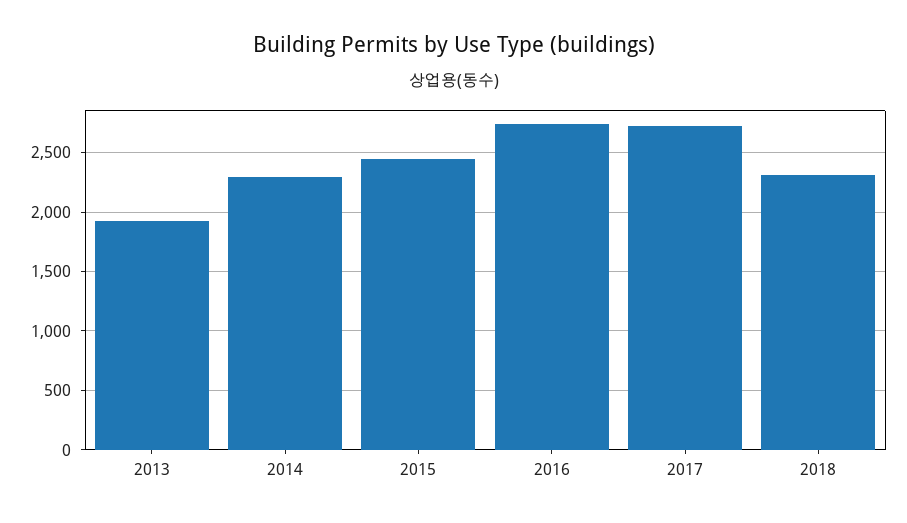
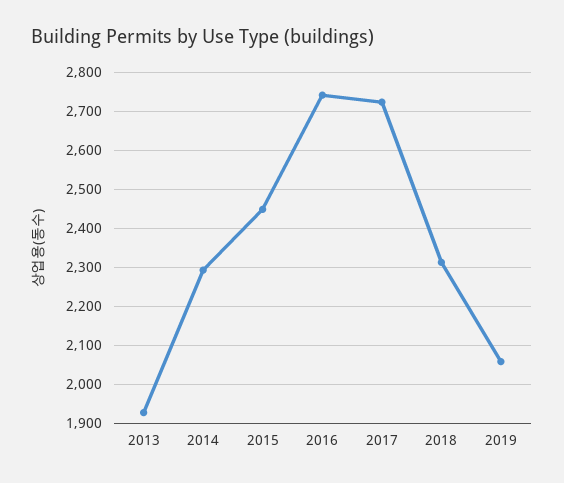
2019: none -> 2060

